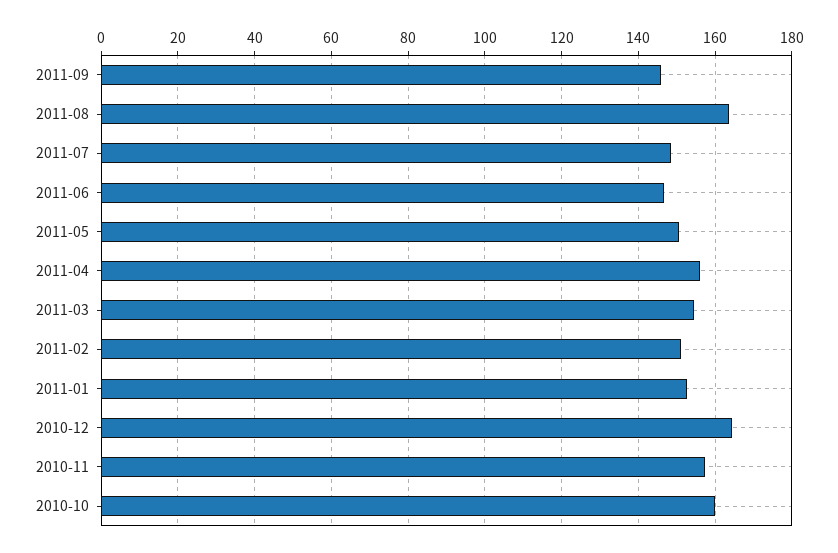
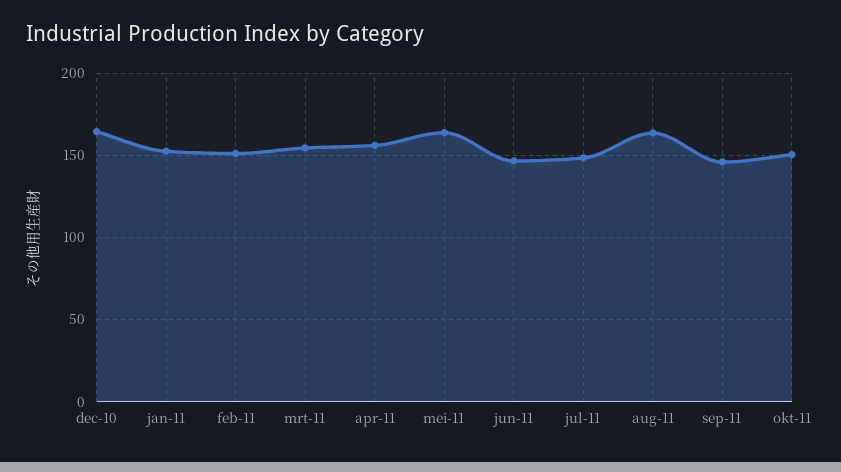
2011-05: 150 -> 165
2010-11: 158 -> none
2010-10: 160 -> none
okt-11: none -> 150

